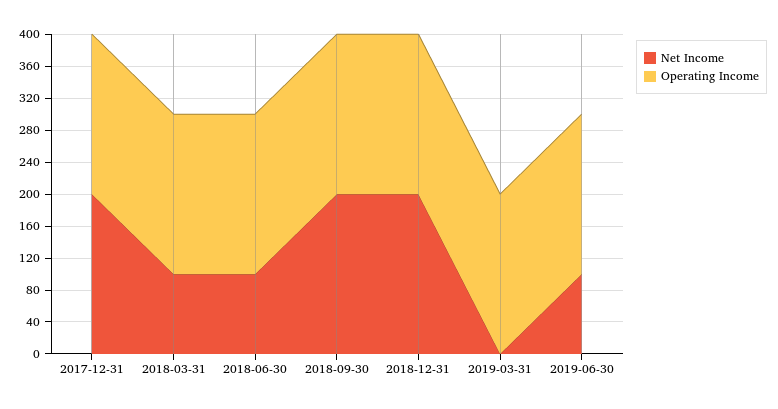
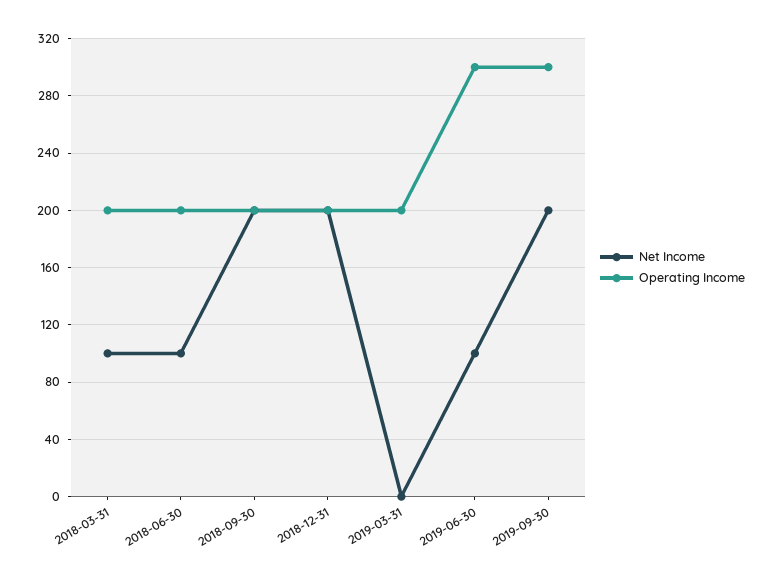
Net Income, 2017-12-31: 200 -> none
Operating Income, 2017-12-31: 200 -> none
Operating Income, 2019-06-30: 200 -> 300
Net Income, 2019-09-30: none -> 200
Operating Income, 2019-09-30: none -> 300

